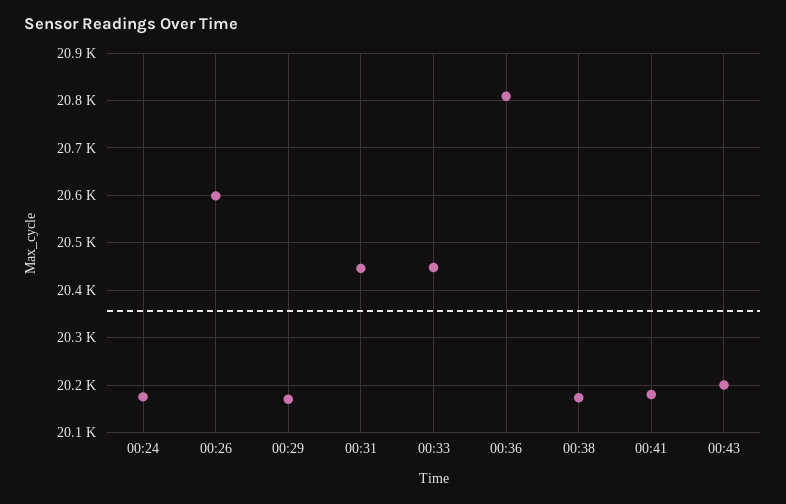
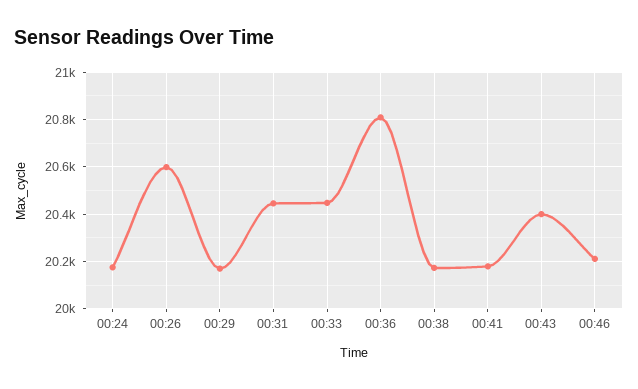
00:43: 20200 -> 20400
00:46: none -> 20200

